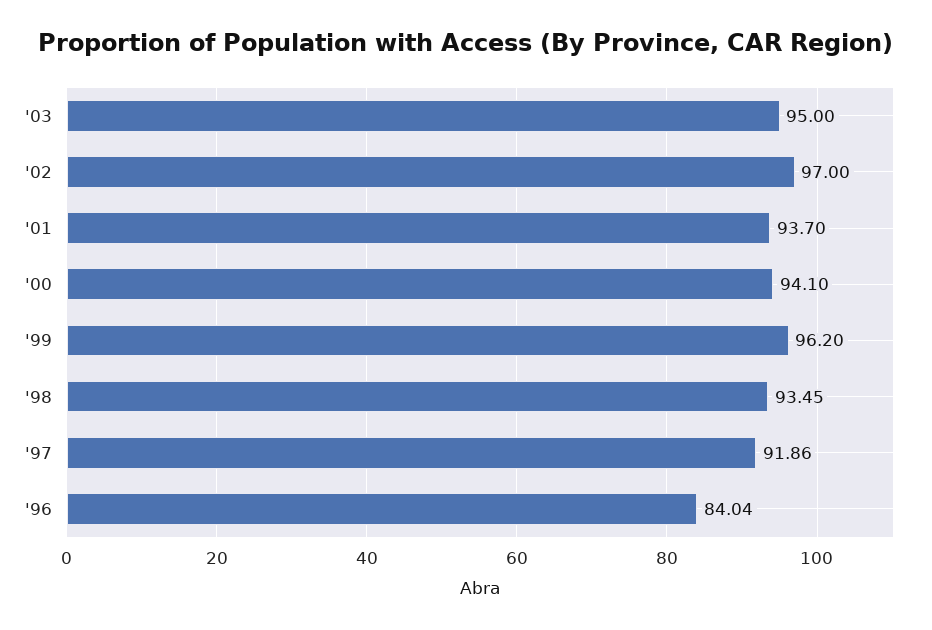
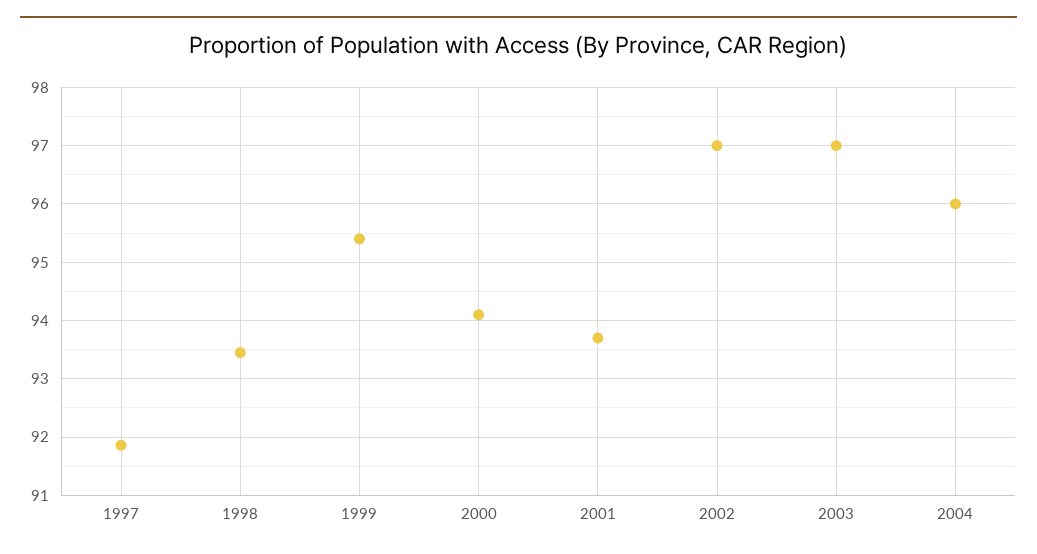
'03: 95 -> 97
'99: 96.2 -> 95.4
'96: 84.04 -> none
2004: none -> 96

